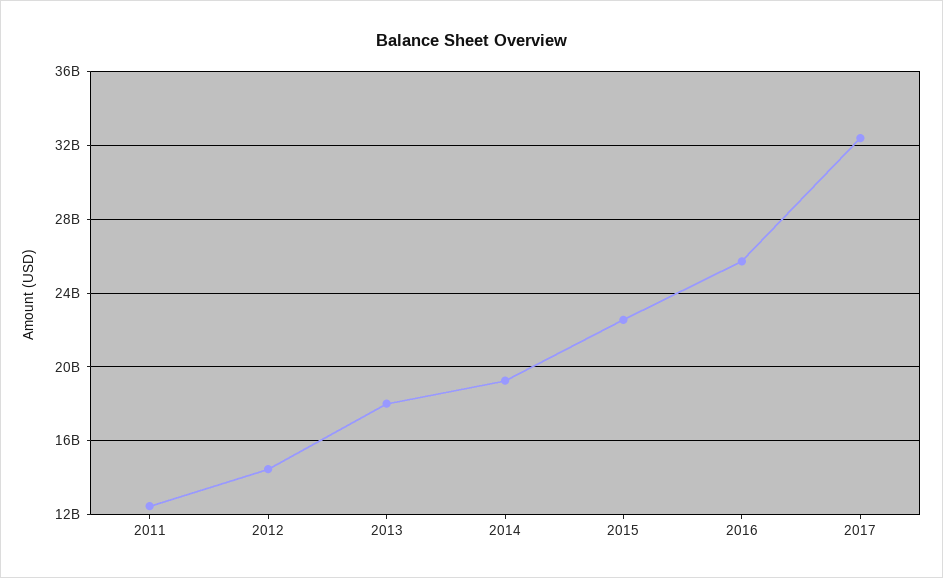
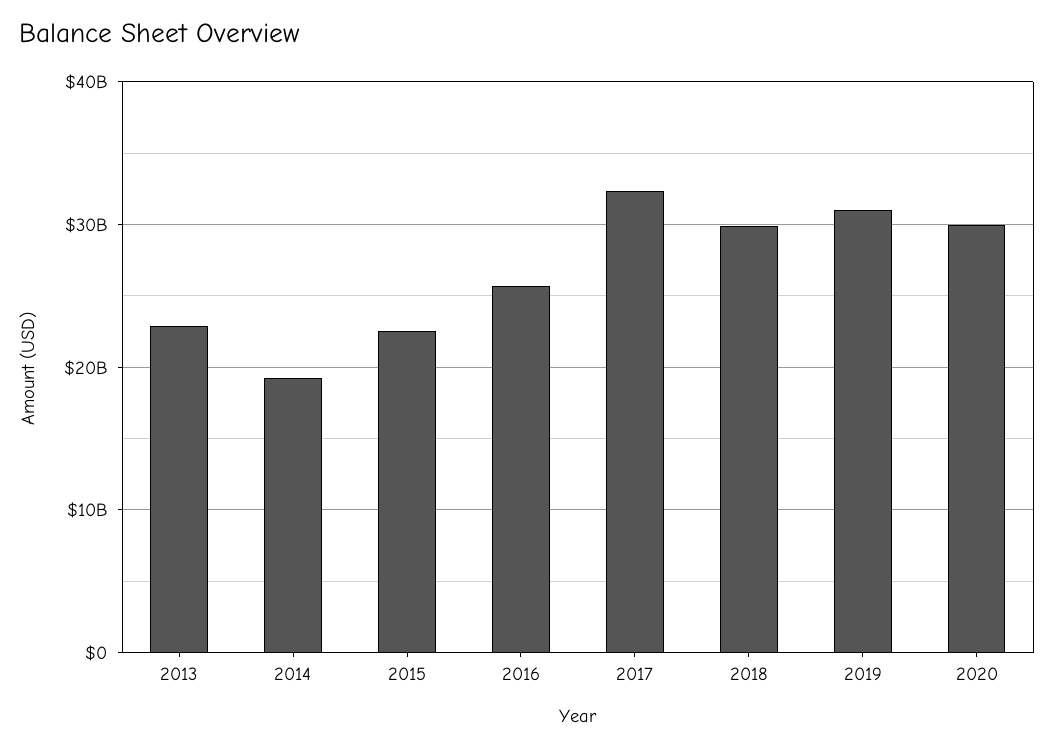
2011: 12500000000 -> none
2012: 14500000000 -> none
2013: 18000000000 -> 23000000000
2018: none -> 30000000000
2019: none -> 31000000000
2020: none -> 30000000000

